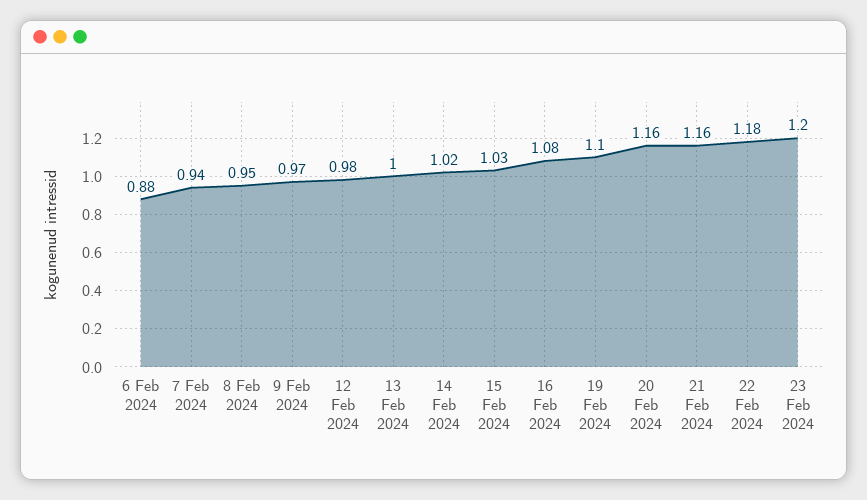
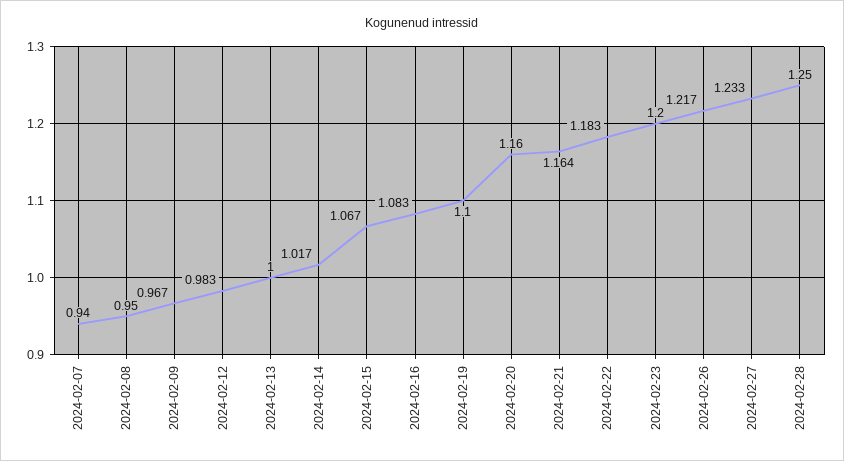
6 Feb 2024: 0.88 -> none
15 Feb 2024: 1.03 -> 1.067
2024-02-26: none -> 1.217
2024-02-27: none -> 1.233
2024-02-28: none -> 1.25

